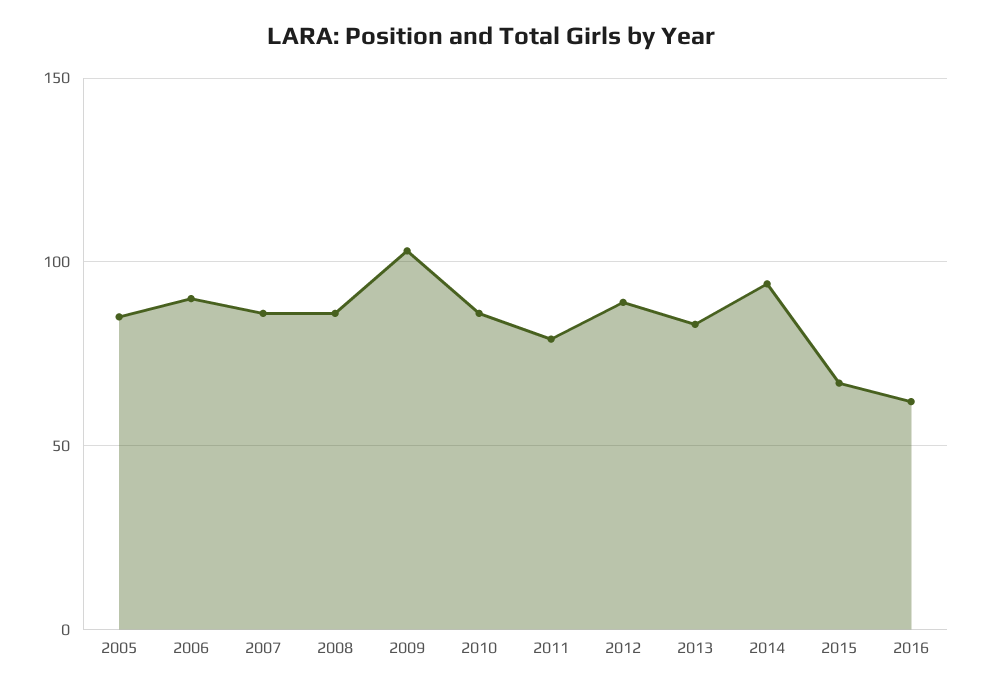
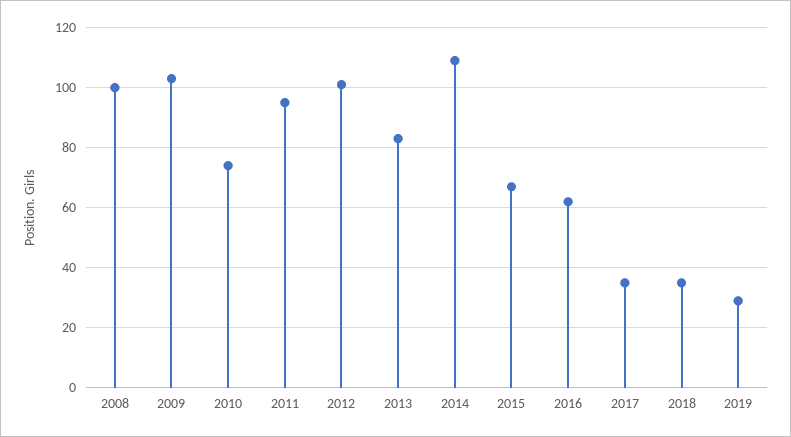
2005: 85 -> none
2006: 90 -> none
2007: 85 -> none
2008: 85 -> 100
2010: 85 -> 75
2011: 80 -> 95
2012: 90 -> 100
2014: 95 -> 110
2017: none -> 35
2018: none -> 35
2019: none -> 30

